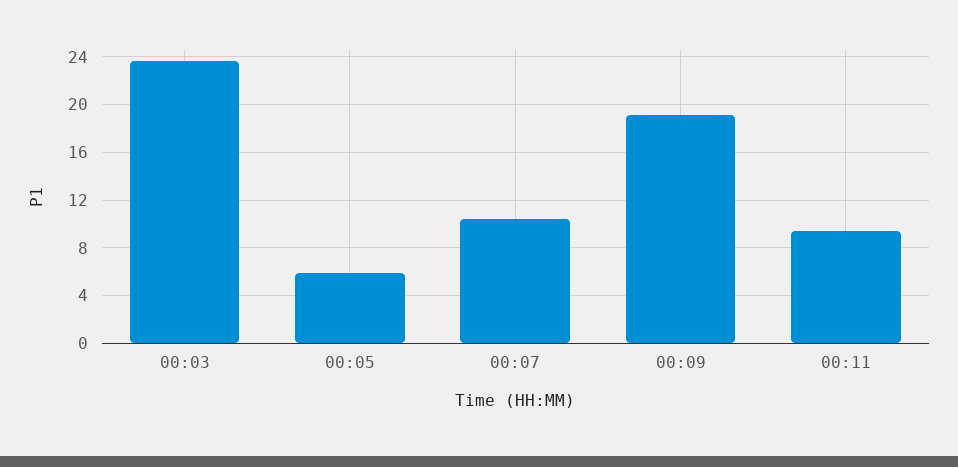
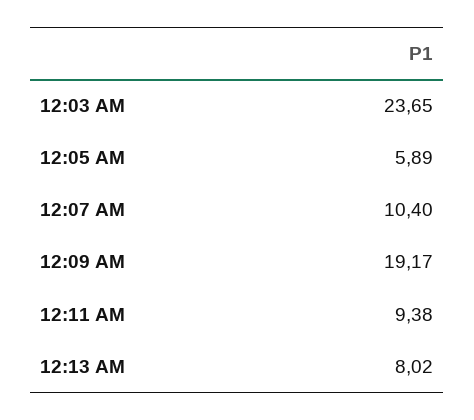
12:13 AM: none -> 8.02

